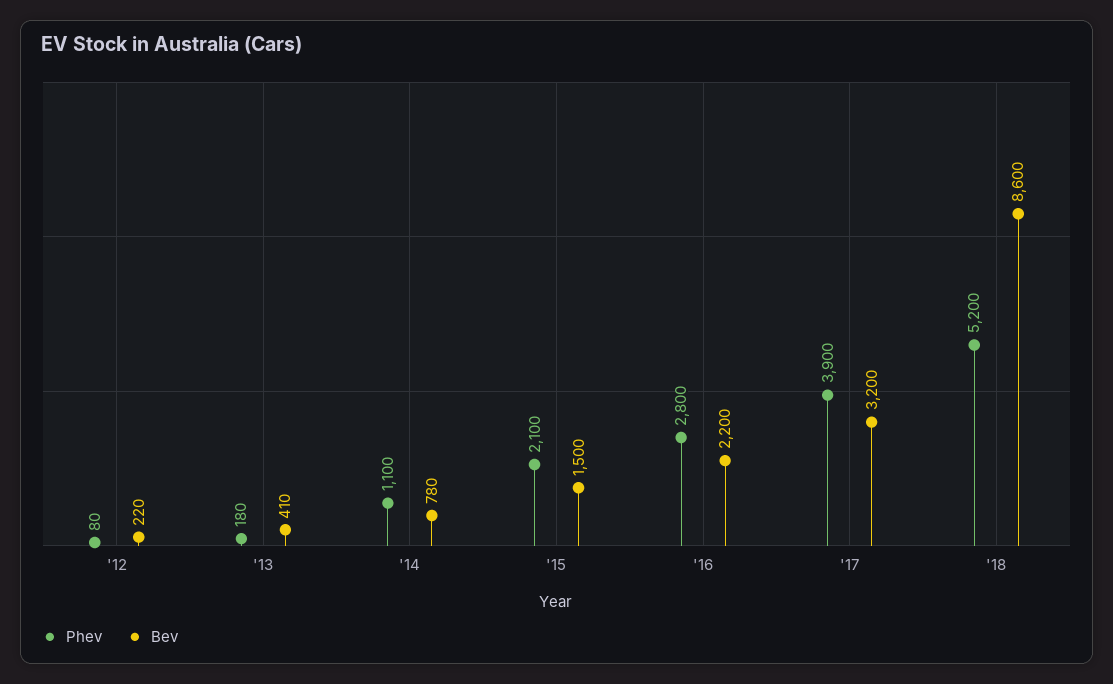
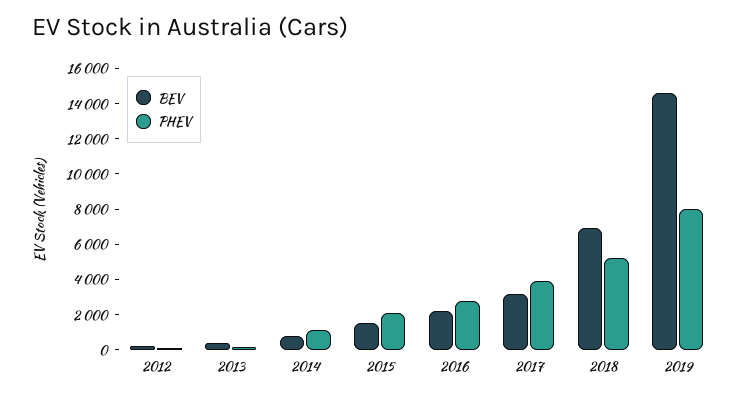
Bev, '18: 8600 -> 7000
Bev, 2019: none -> 14500
Phev, 2019: none -> 8000

